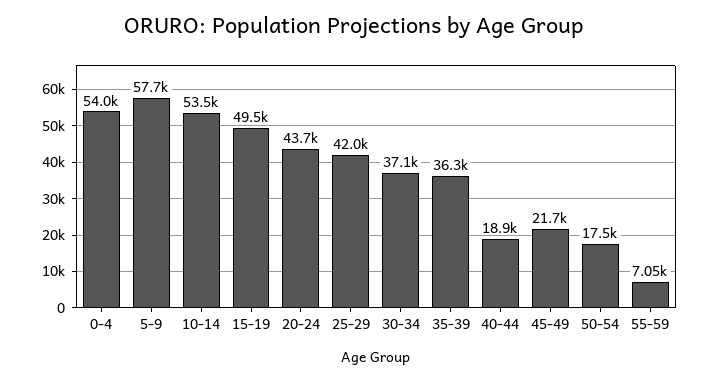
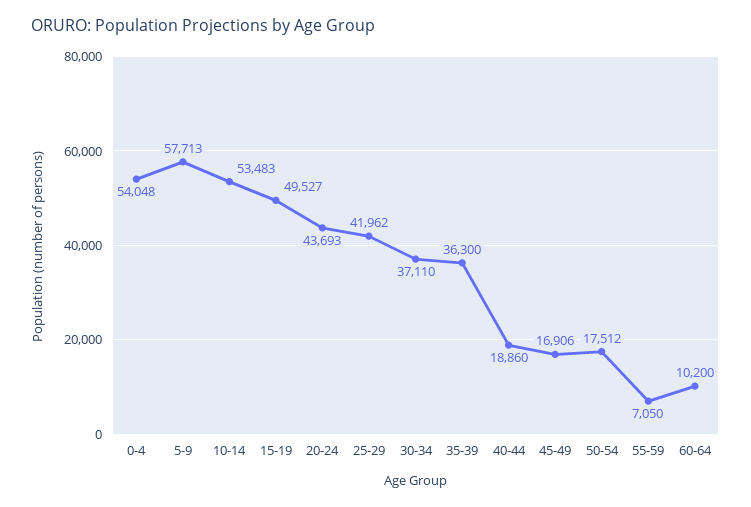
45-49: 21700 -> 16906
60-64: none -> 10200

